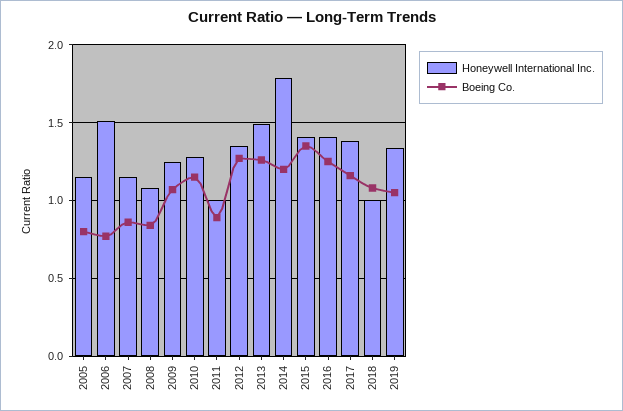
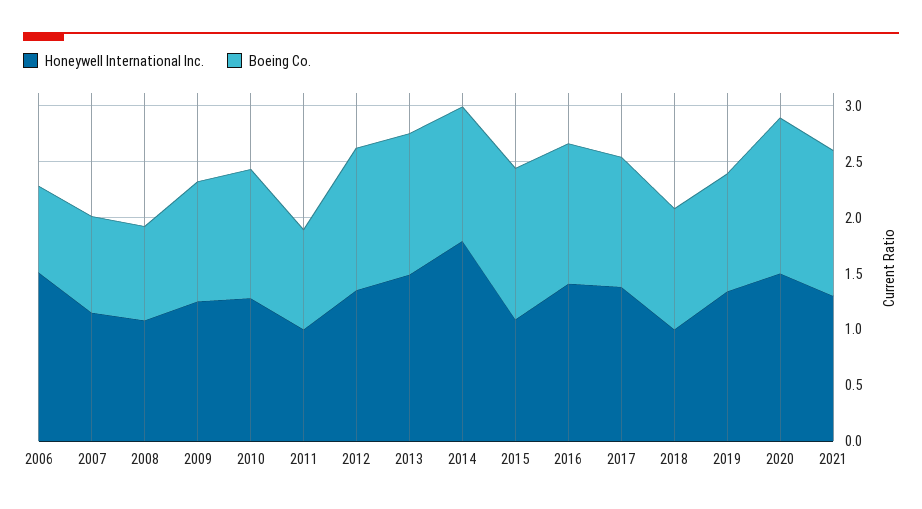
Honeywell International Inc., 2005: 1.15 -> none
Boeing Co., 2005: 0.8 -> none
Honeywell International Inc., 2015: 1.4 -> 1.1
Honeywell International Inc., 2020: none -> 1.5
Boeing Co., 2020: none -> 1.4
Honeywell International Inc., 2021: none -> 1.3
Boeing Co., 2021: none -> 1.3

